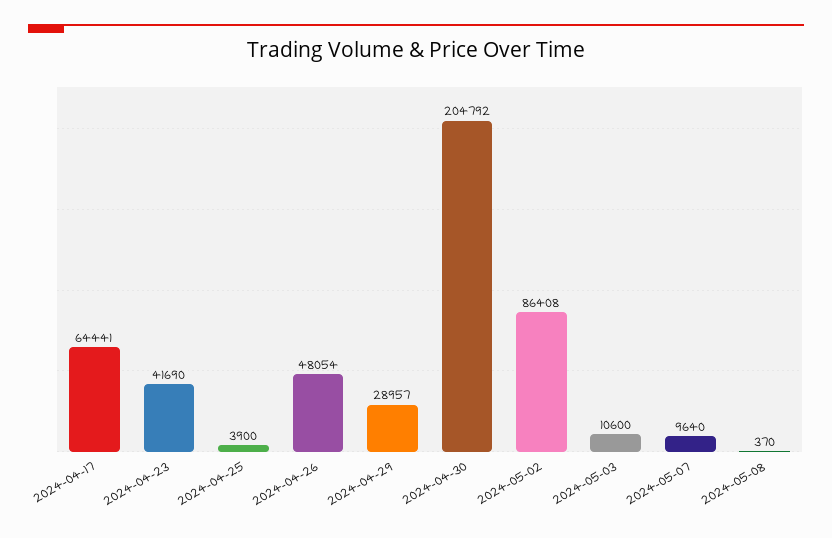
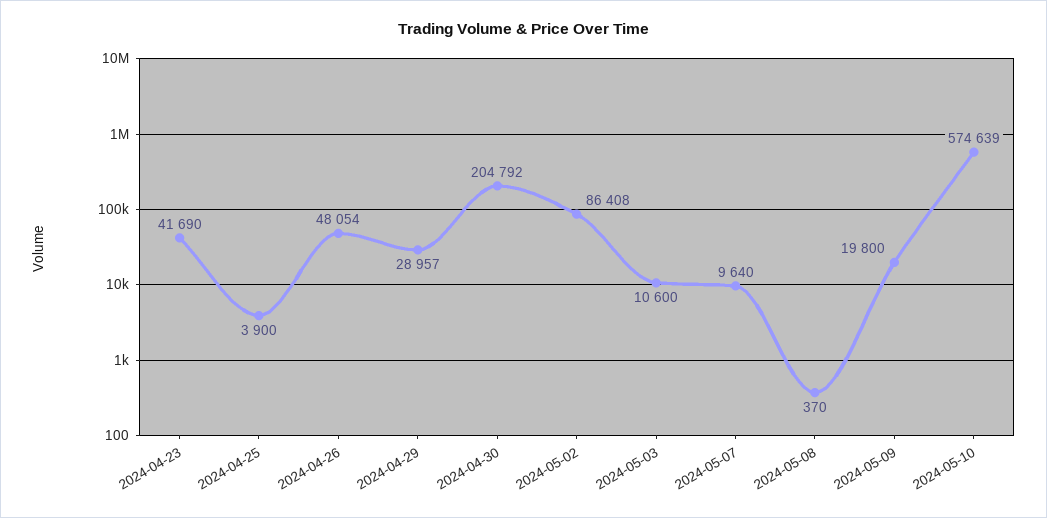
2024-04-17: 64441 -> none
2024-05-09: none -> 19800
2024-05-10: none -> 574639

